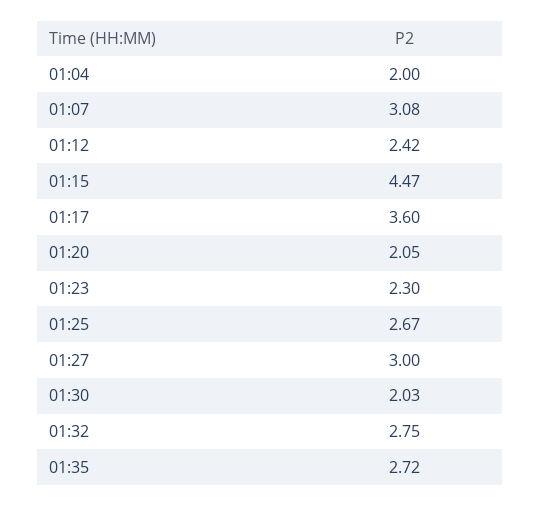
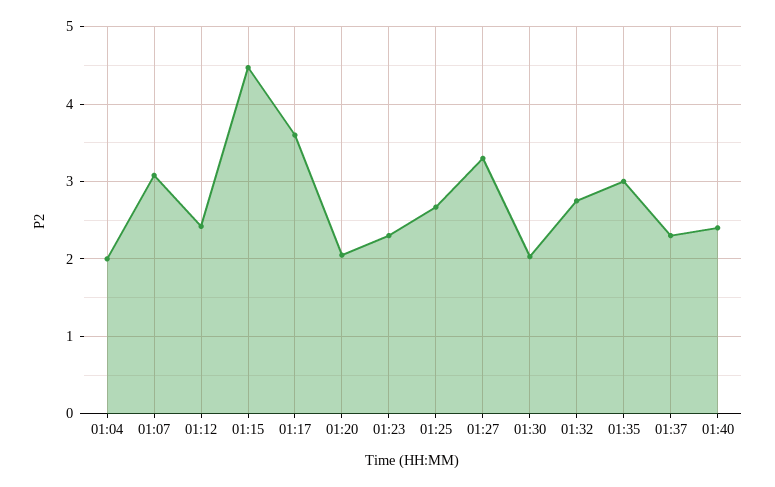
01:27: 3 -> 3.3
01:35: 2.72 -> 3
01:37: none -> 2.3
01:40: none -> 2.4

